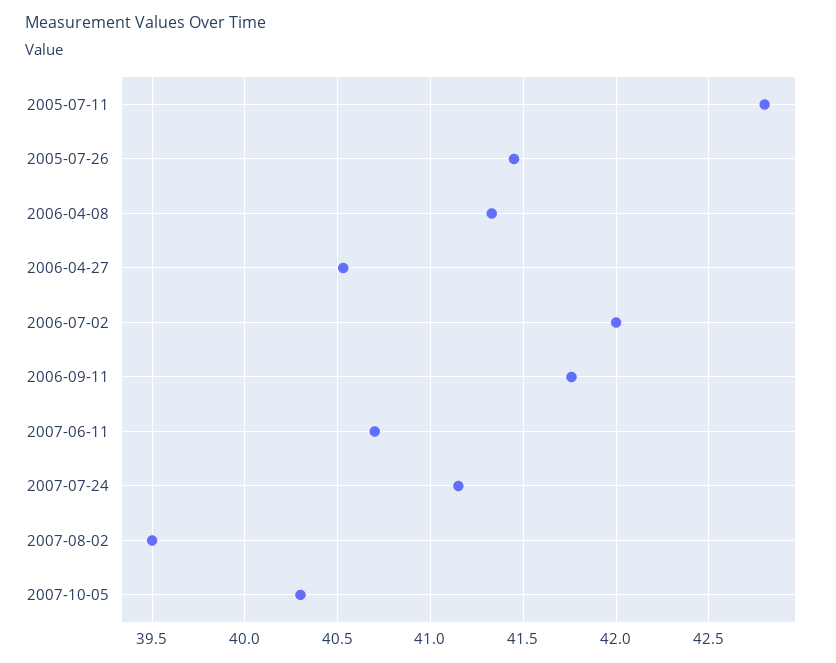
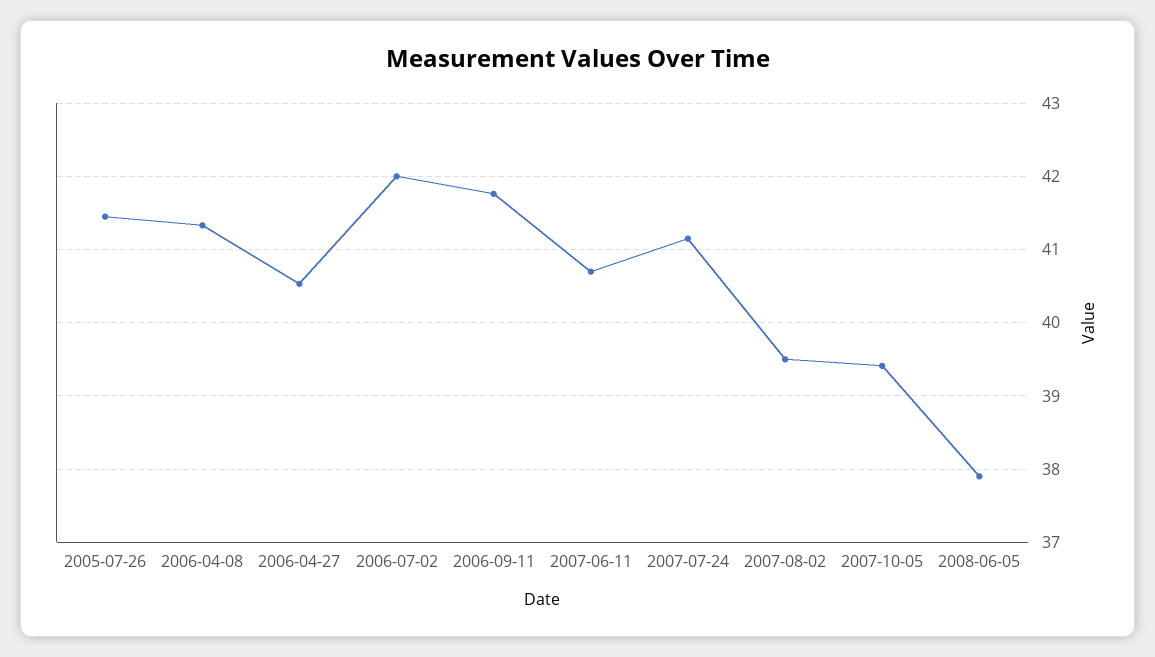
2005-07-11: 42.8 -> none
2007-10-05: 40.3 -> 39.4
2008-06-05: none -> 37.9

